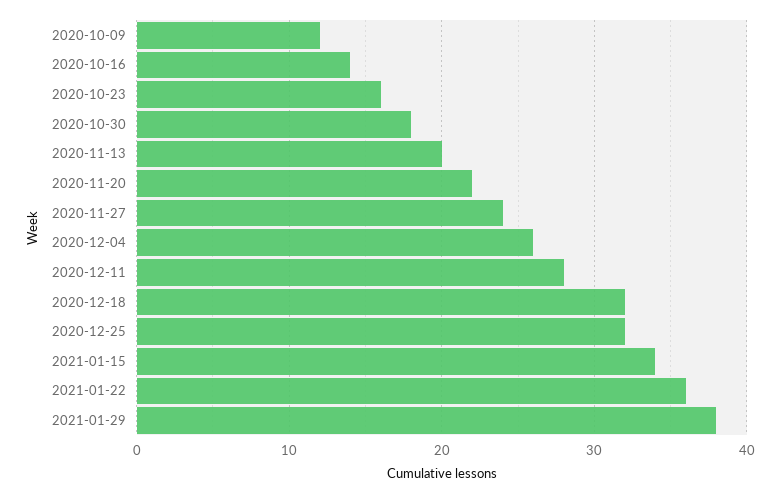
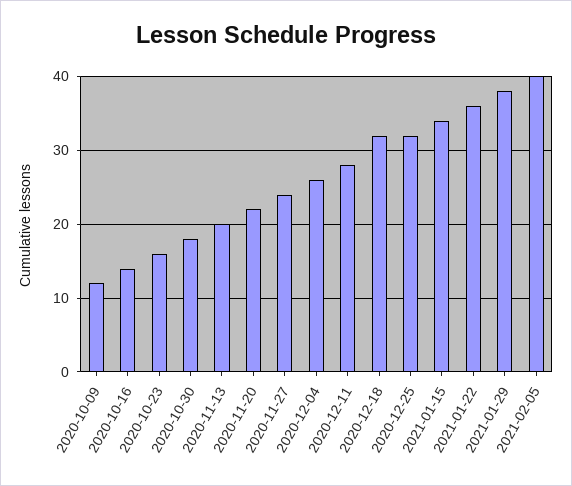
2021-02-05: none -> 40

